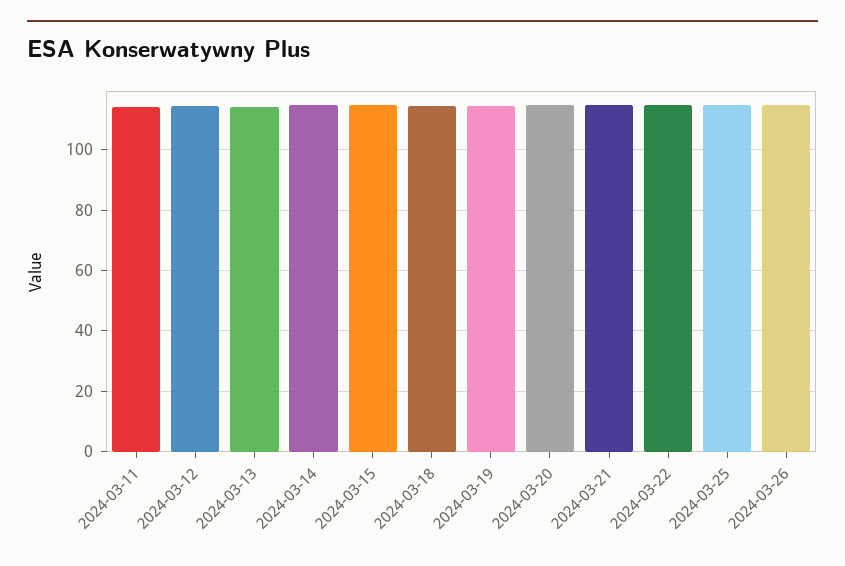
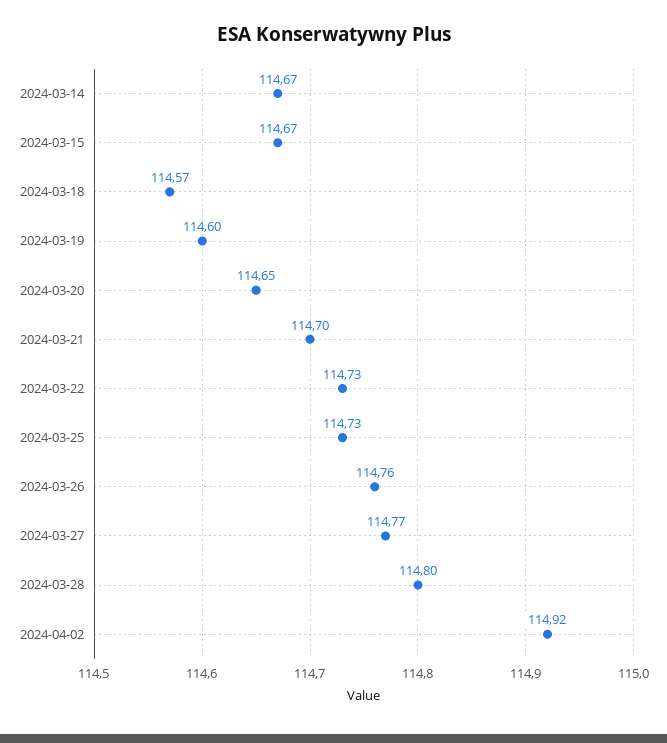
2024-03-11: 114 -> none
2024-03-12: 114 -> none
2024-03-13: 114 -> none
2024-03-27: none -> 114.77
2024-03-28: none -> 114.8
2024-04-02: none -> 114.92

